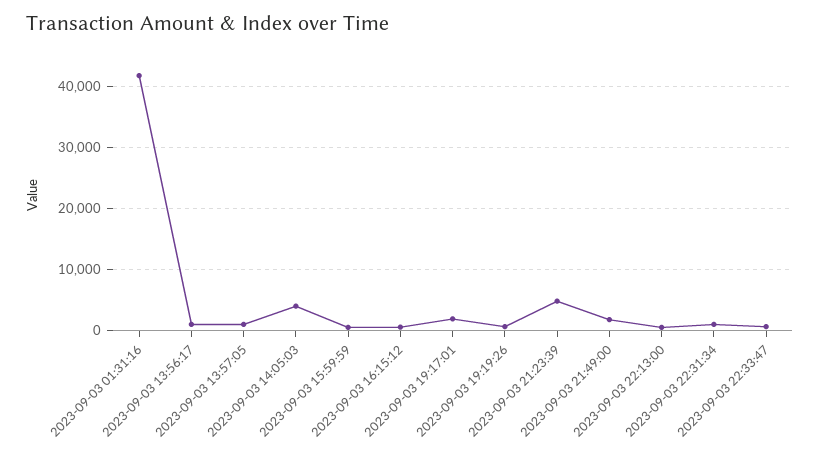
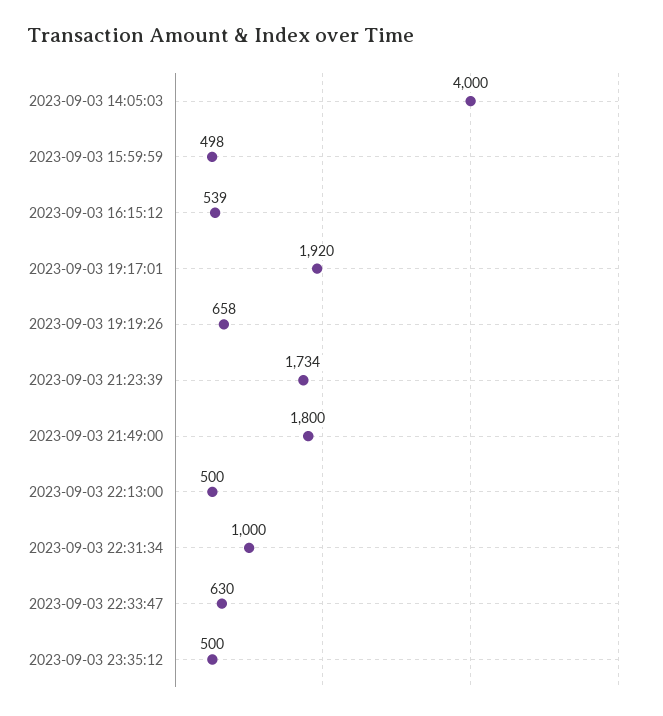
2023-09-03 01:31:16: 42000 -> none
2023-09-03 13:56:17: 1000 -> none
2023-09-03 13:57:05: 1000 -> none
2023-09-03 21:23:39: 5000 -> 1734
2023-09-03 23:35:12: none -> 500

